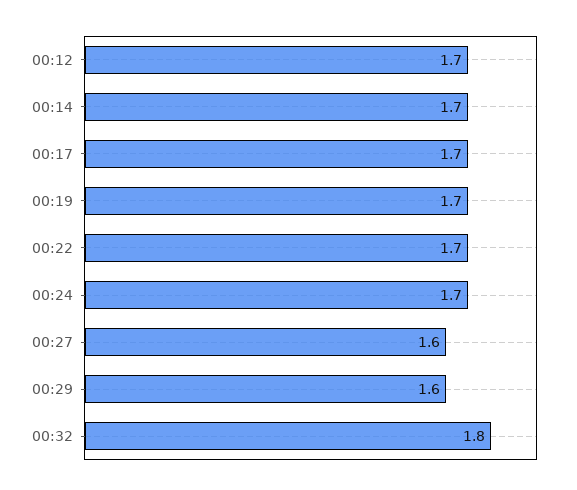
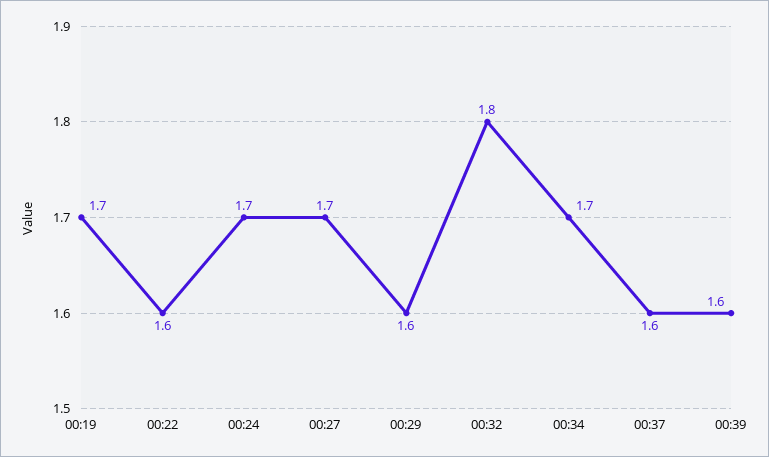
00:12: 1.7 -> none
00:14: 1.7 -> none
00:17: 1.7 -> none
00:22: 1.7 -> 1.6
00:27: 1.6 -> 1.7
00:34: none -> 1.7
00:37: none -> 1.6
00:39: none -> 1.6

